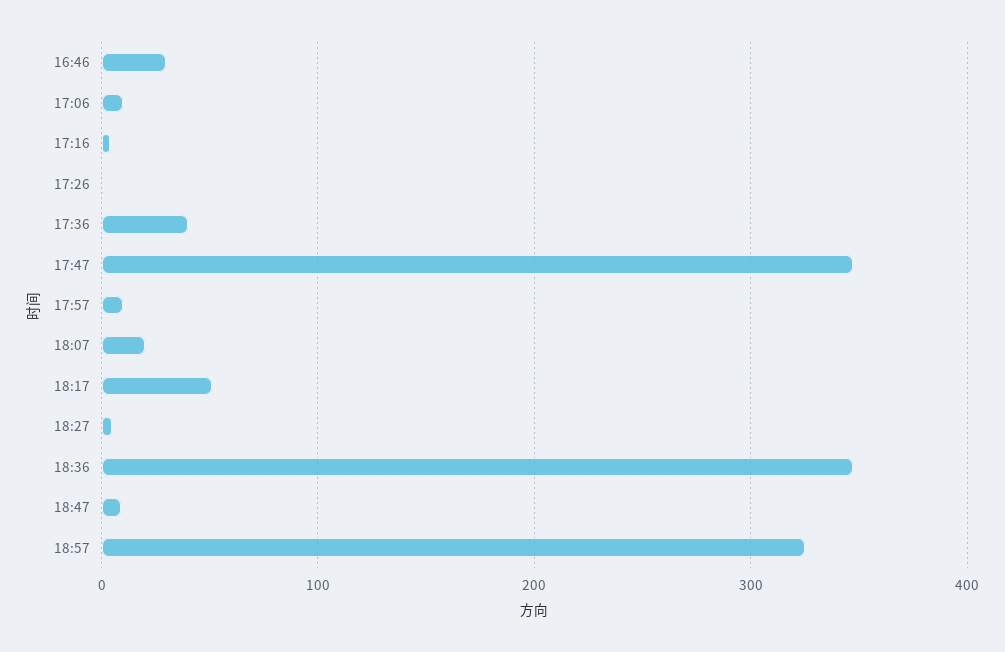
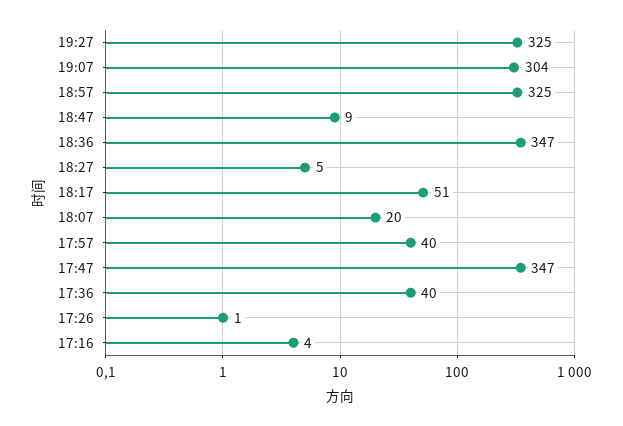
16:46: 30 -> none
17:06: 10 -> none
17:57: 10 -> 40
19:27: none -> 325
19:07: none -> 304

